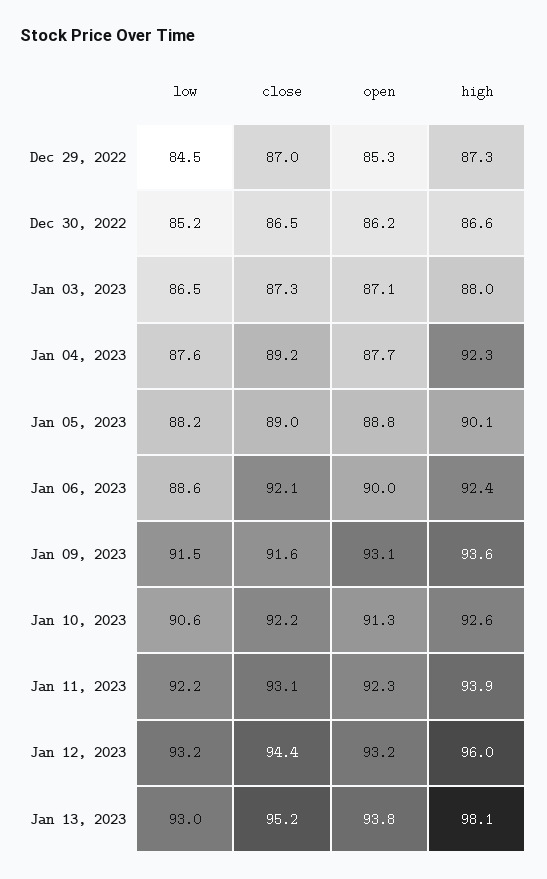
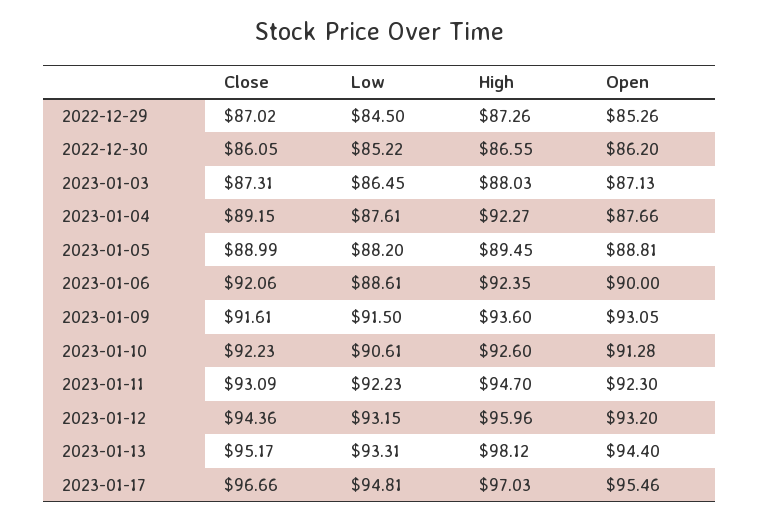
close, Dec 30, 2022: 86.5 -> 86.05
high, Jan 05, 2023: 90.1 -> 89.45
high, Jan 11, 2023: 93.9 -> 94.7
low, Jan 13, 2023: 93 -> 93.31
open, Jan 13, 2023: 93.8 -> 94.4
close, 2023-01-17: none -> 96.66
low, 2023-01-17: none -> 94.81
high, 2023-01-17: none -> 97.03
open, 2023-01-17: none -> 95.46

